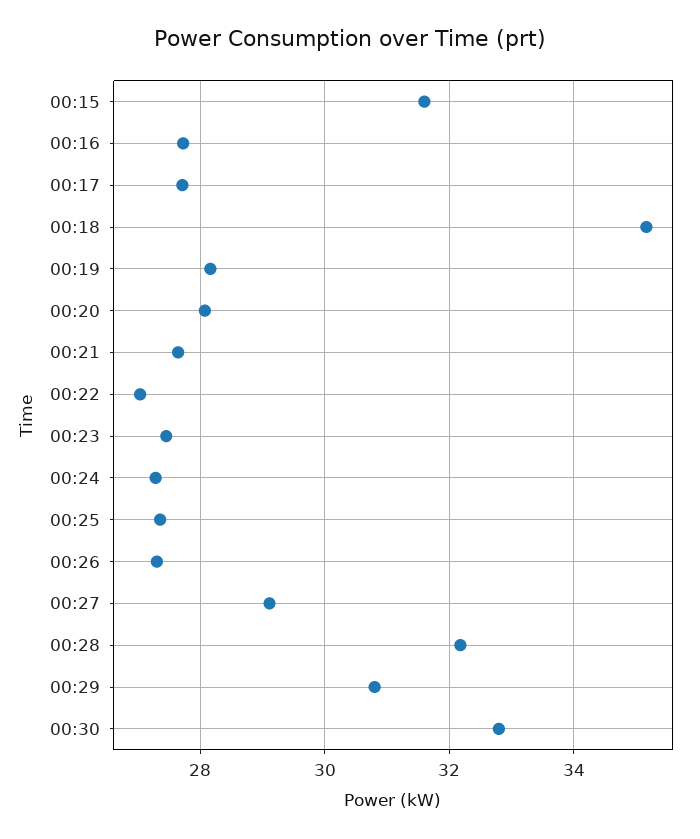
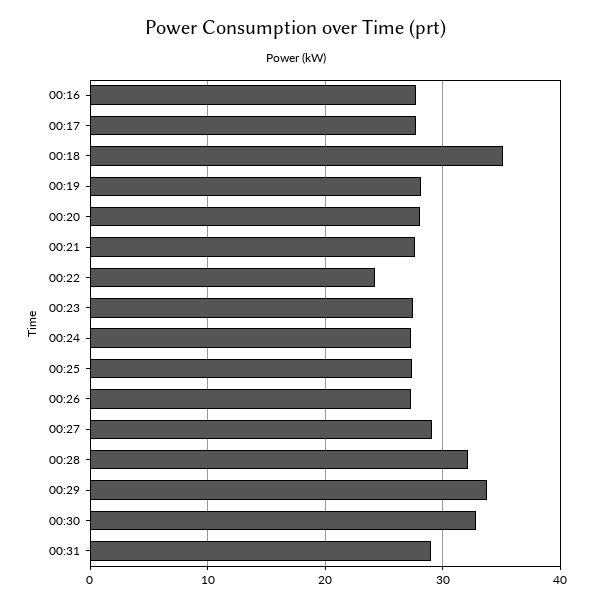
00:15: 31.6 -> none
00:22: 27 -> 24
00:29: 30.8 -> 34
00:31: none -> 29

